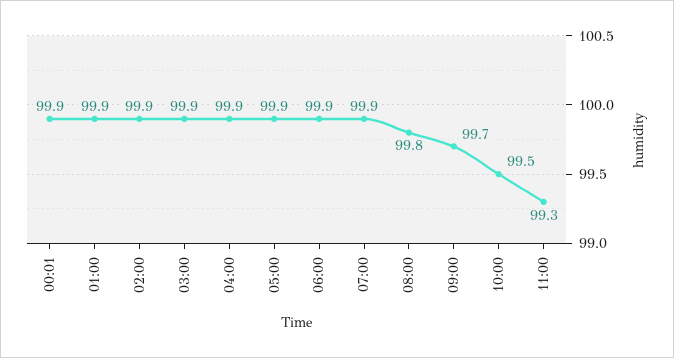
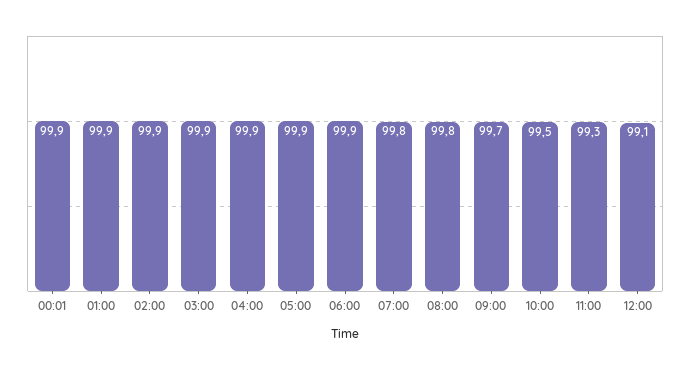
07:00: 99.9 -> 99.8
12:00: none -> 99.1

